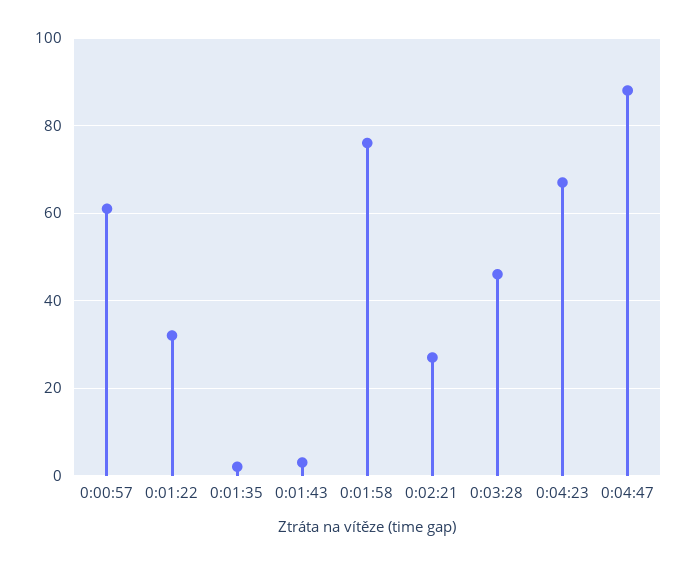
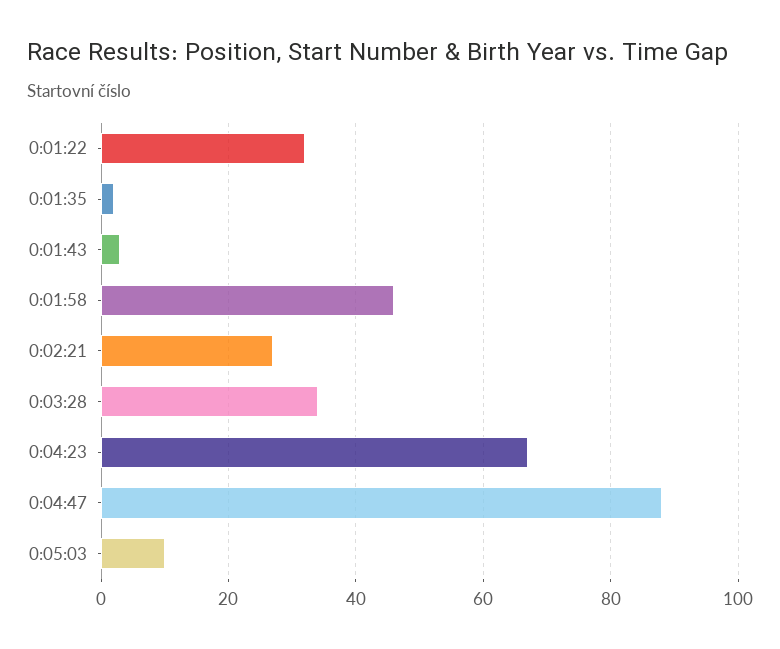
0:00:57: 60 -> none
0:01:58: 75 -> 45
0:03:28: 45 -> 35
0:05:03: none -> 10

